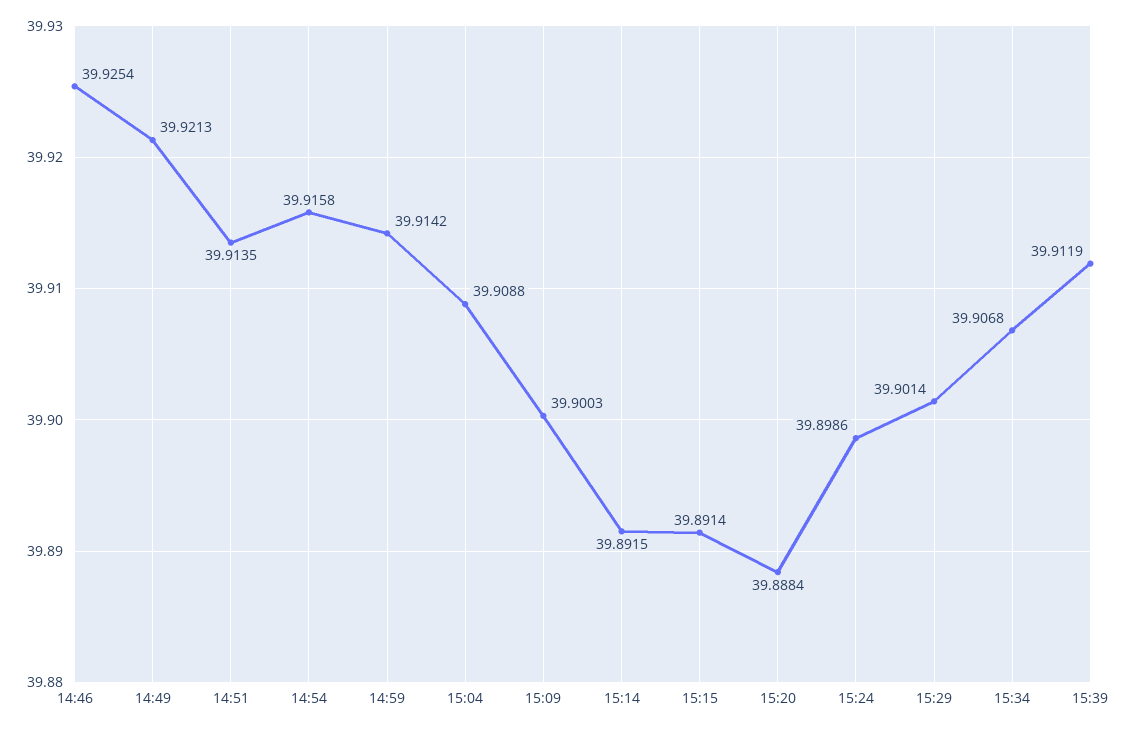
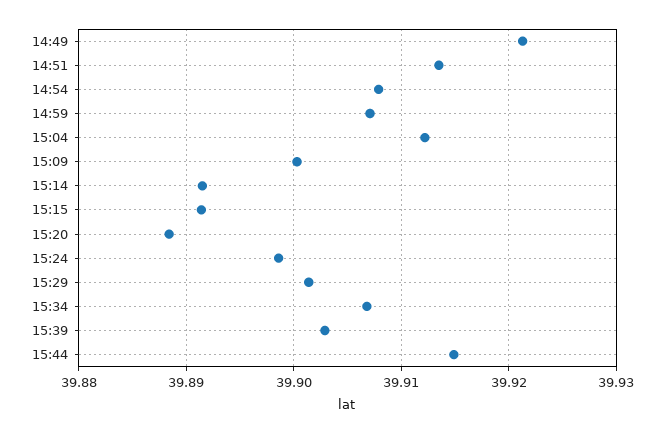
14:46: 39.9254 -> none
14:54: 39.9158 -> 39.908
14:59: 39.9142 -> 39.907
15:04: 39.9088 -> 39.912
15:39: 39.9119 -> 39.903
15:44: none -> 39.915

